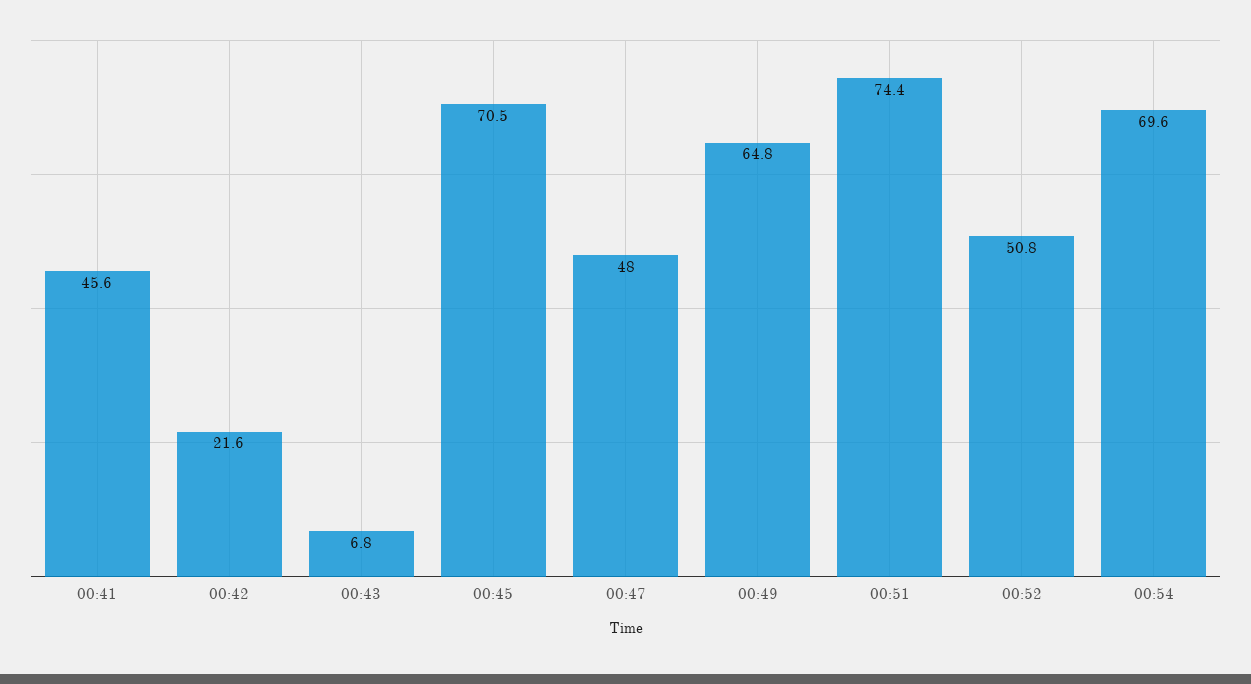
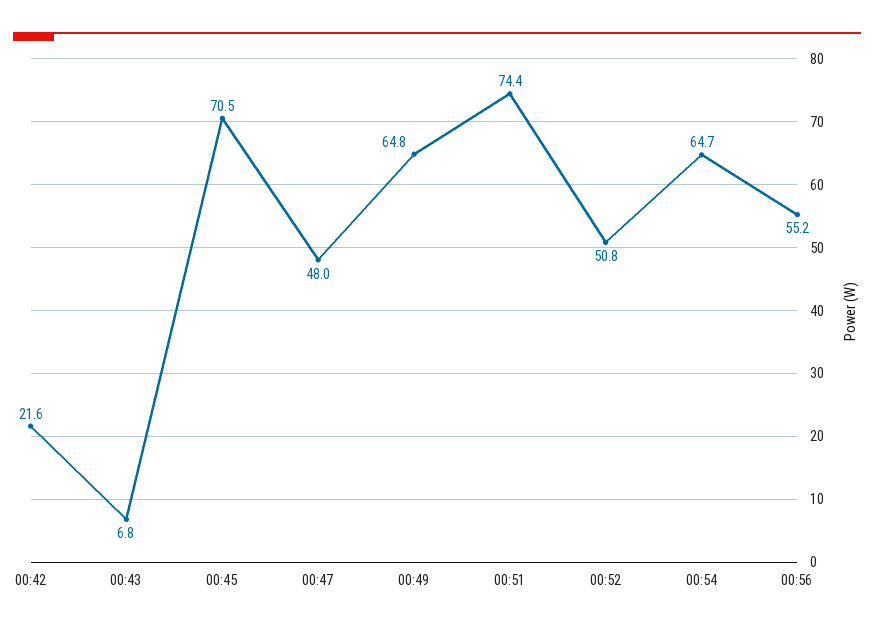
00:41: 45.6 -> none
00:54: 69.6 -> 64.7
00:56: none -> 55.2

